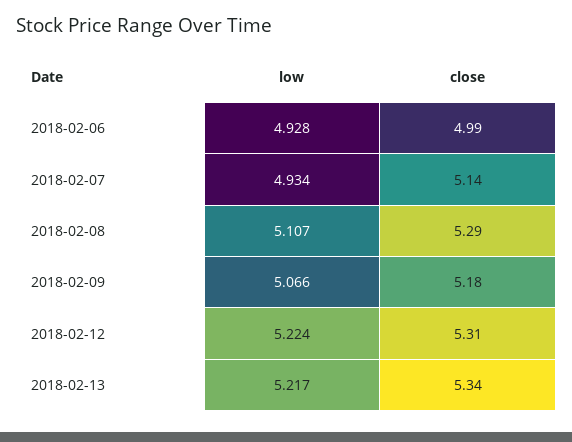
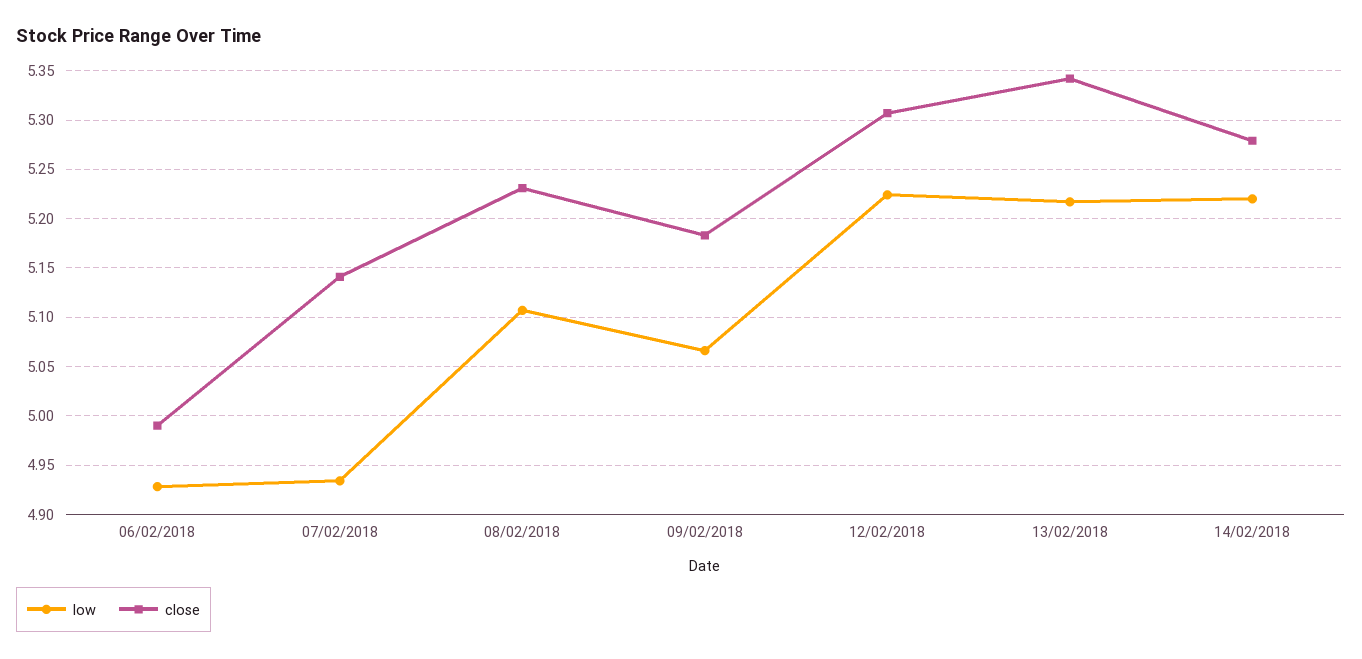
close, 2018-02-08: 5.29 -> 5.23
low, 14/02/2018: none -> 5.22
close, 14/02/2018: none -> 5.28

